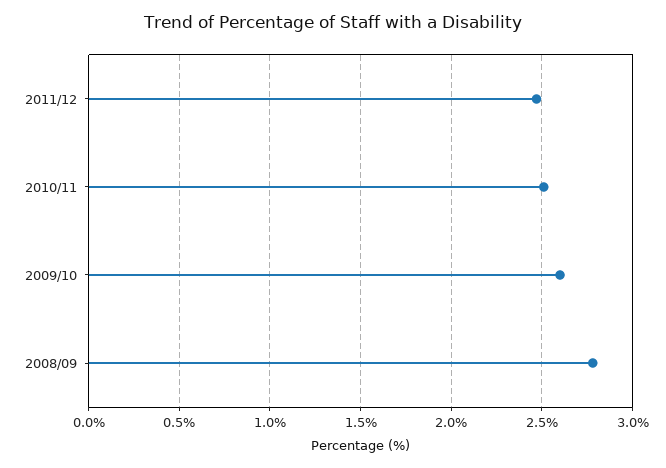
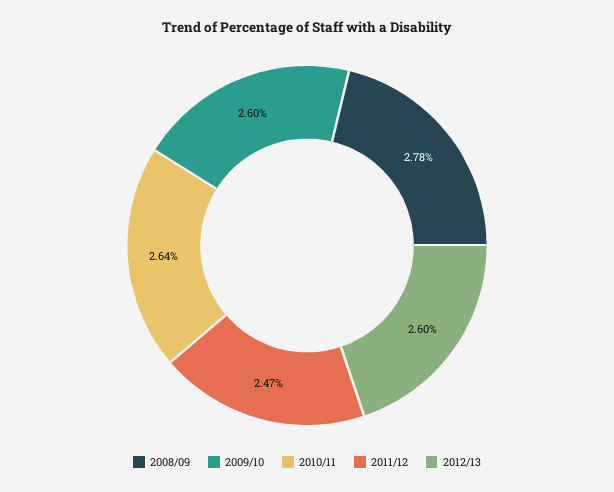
2010/11: 2.5 -> 2.64
2012/13: none -> 2.6

